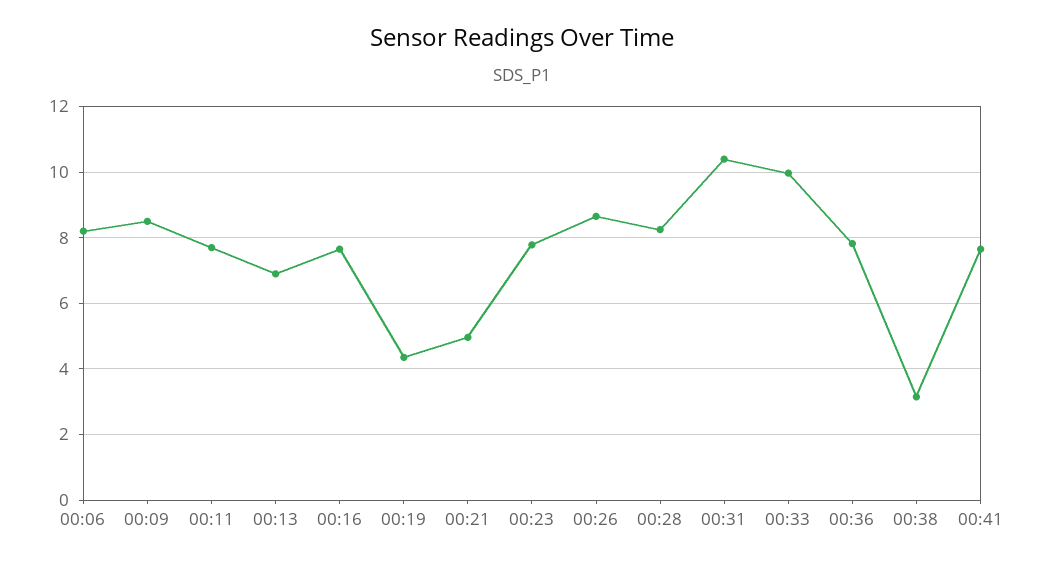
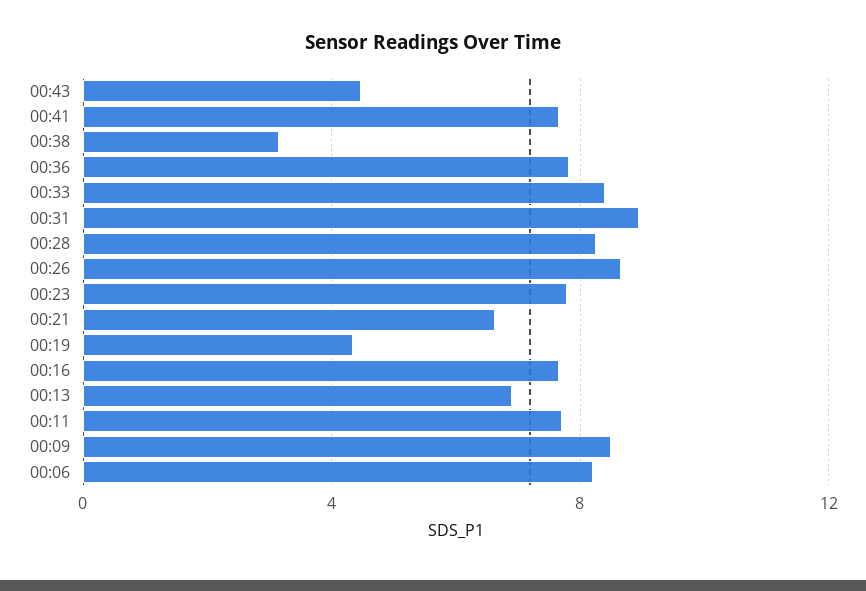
00:21: 5 -> 6.5
00:31: 10.4 -> 9
00:33: 10 -> 8.5
00:43: none -> 4.5

